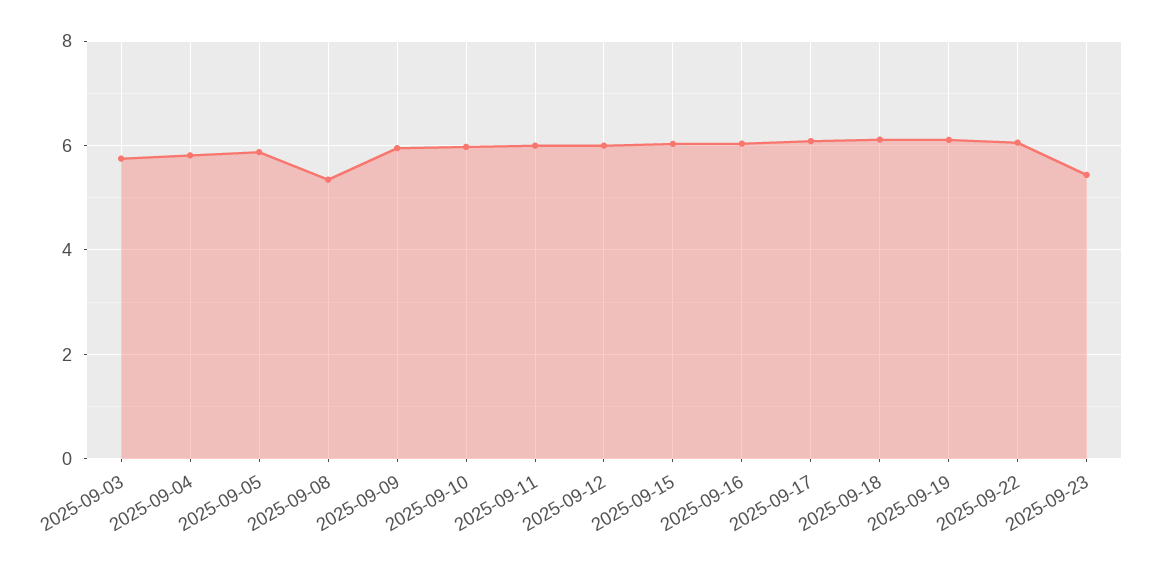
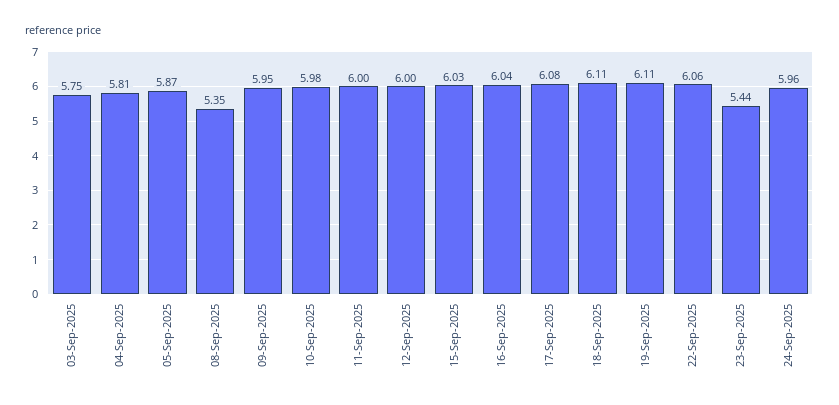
24-Sep-2025: none -> 5.96

